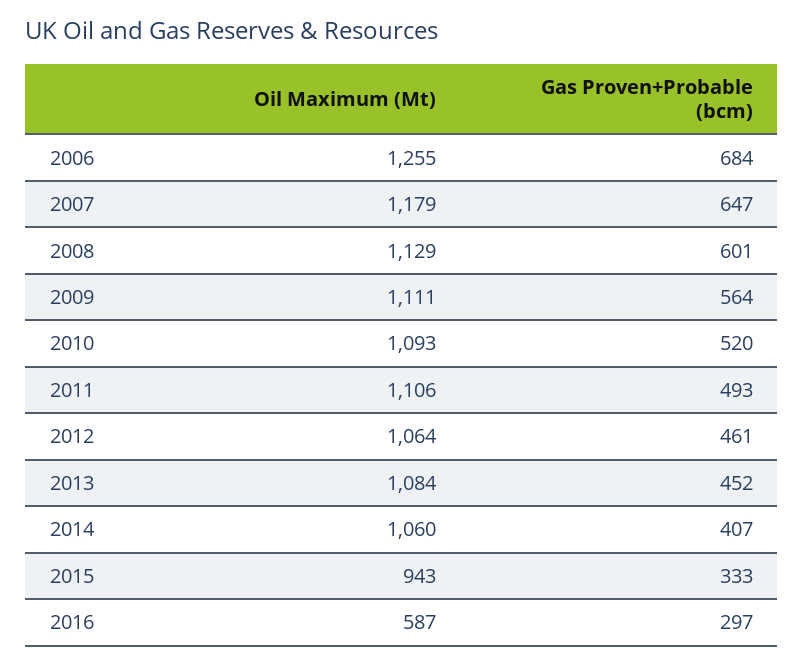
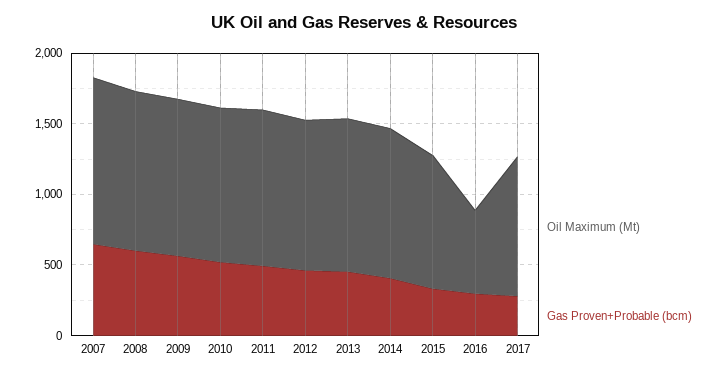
Oil Maximum (Mt), 2006: 1255 -> none
Gas Proven+Probable (bcm), 2006: 684 -> none
Oil Maximum (Mt), 2017: none -> 1000
Gas Proven+Probable (bcm), 2017: none -> 300

